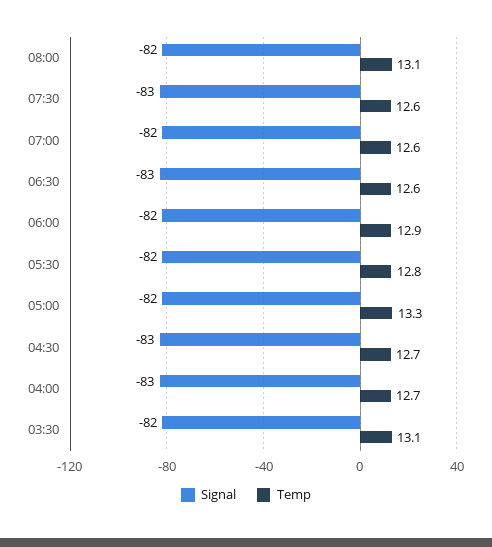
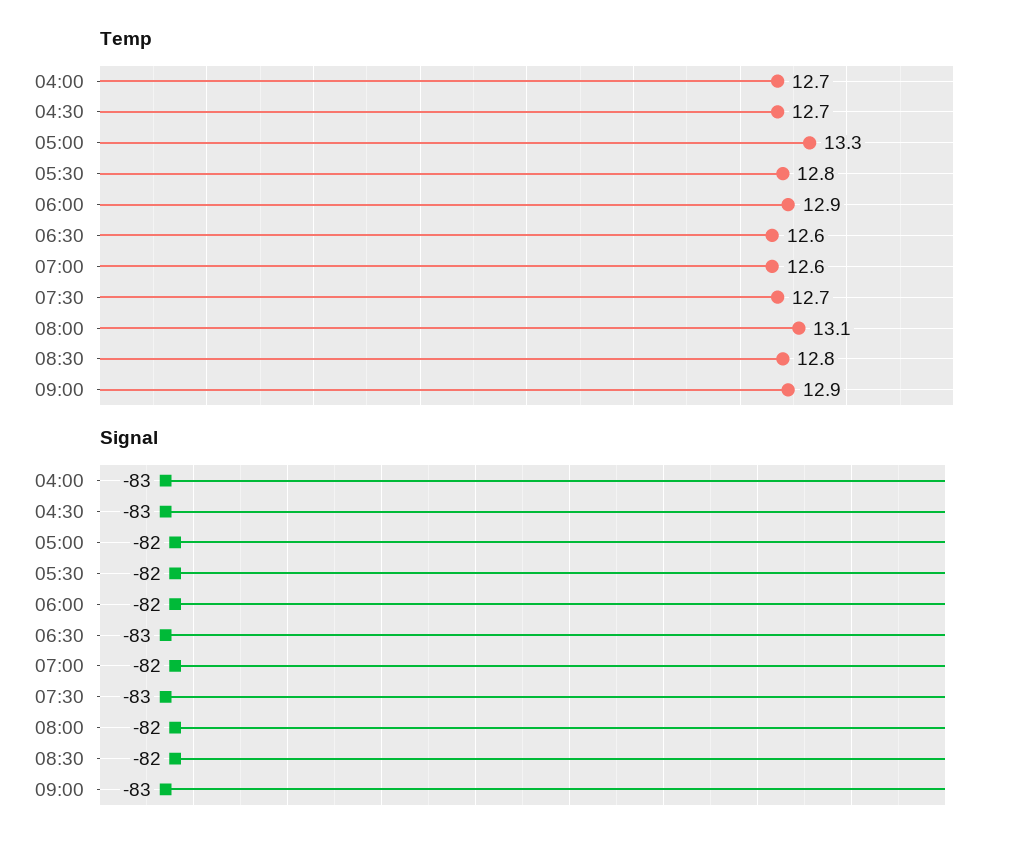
Temp, 07:30: 12.6 -> 12.7
Signal, 03:30: -82 -> none
Temp, 03:30: 13.1 -> none
Temp, 08:30: none -> 12.8
Temp, 09:00: none -> 12.9
Signal, 08:30: none -> -82
Signal, 09:00: none -> -83

